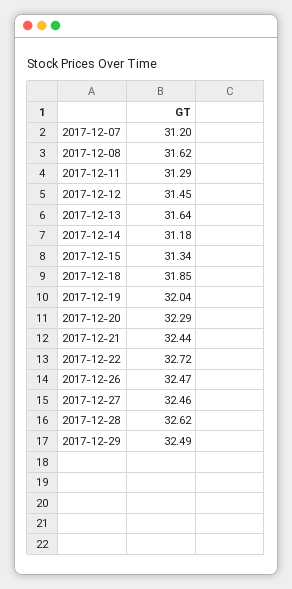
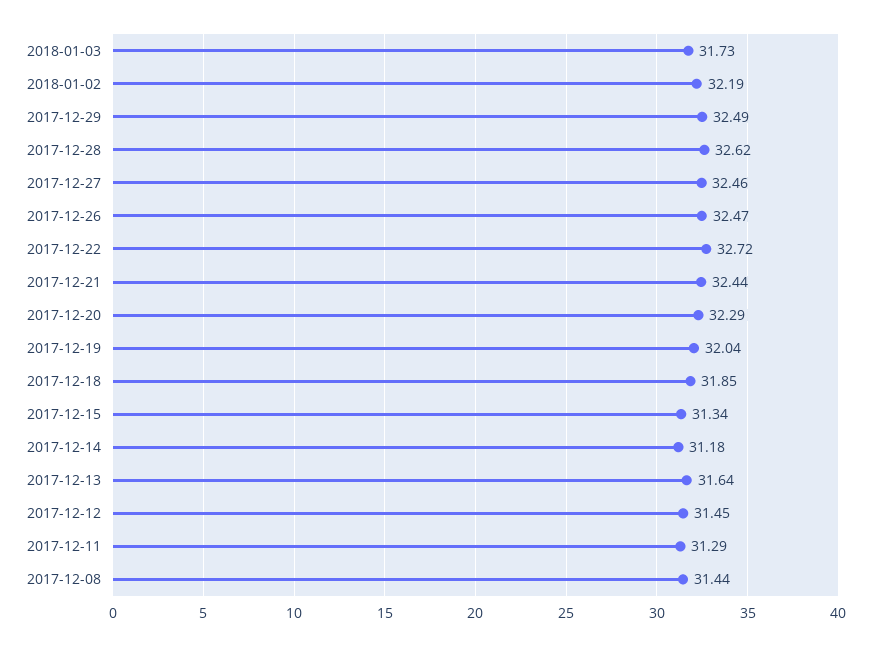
2017-12-07: 31.2 -> none
2017-12-08: 31.62 -> 31.44
2018-01-03: none -> 31.73
2018-01-02: none -> 32.19

